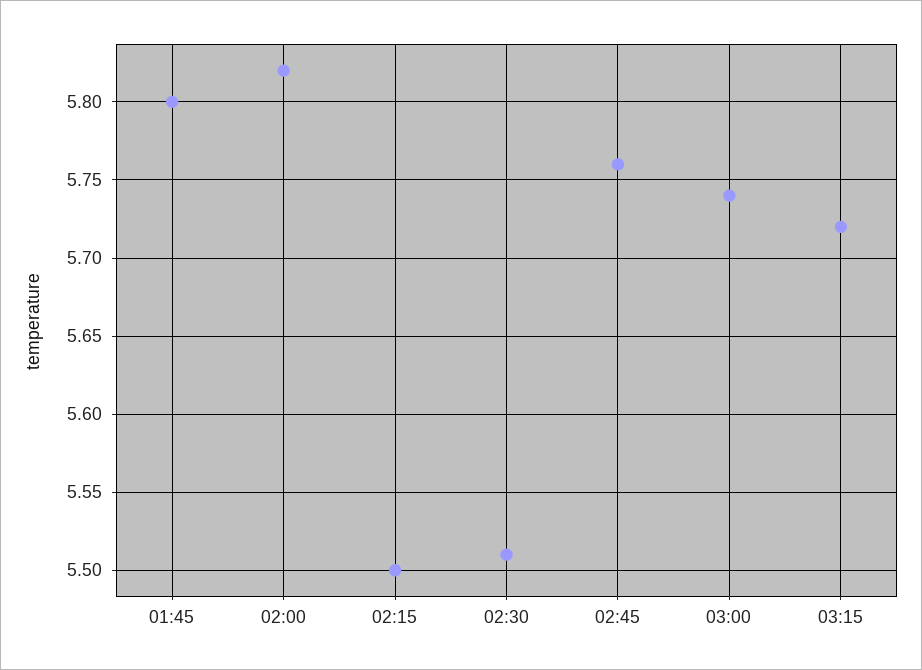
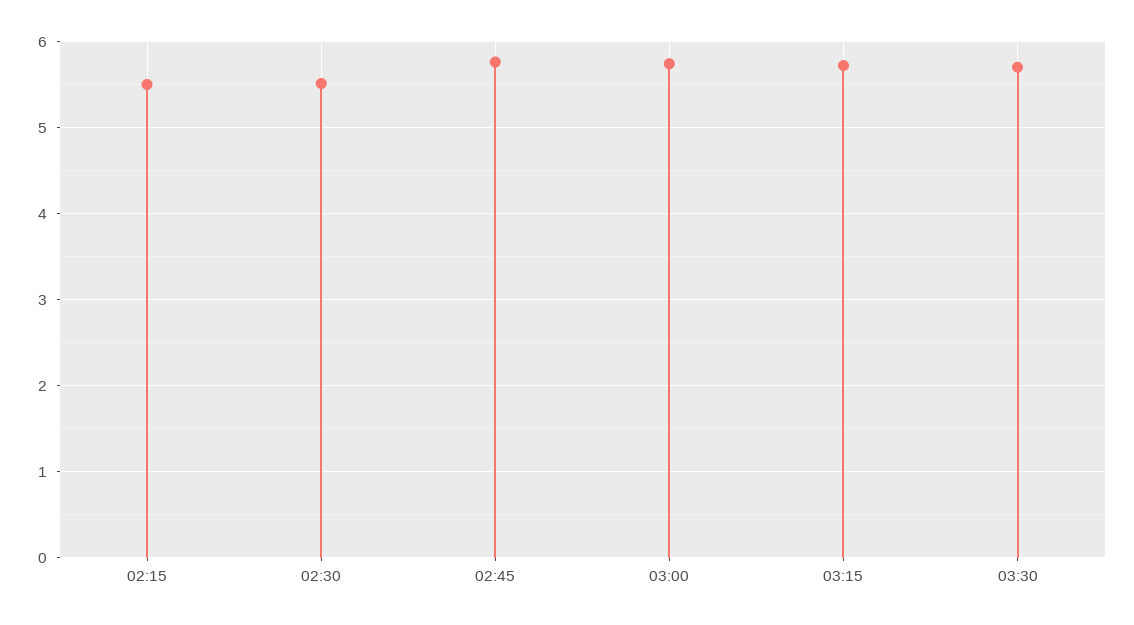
01:45: 5.8 -> none
02:00: 5.82 -> none
03:30: none -> 5.7

